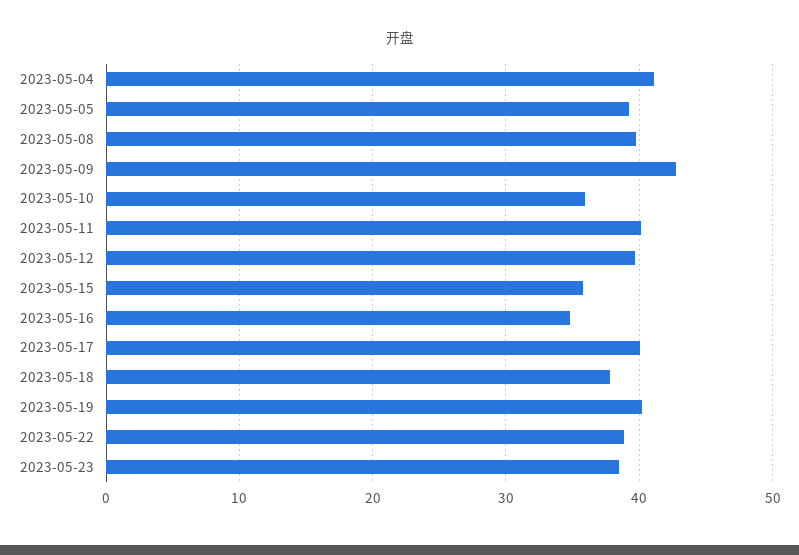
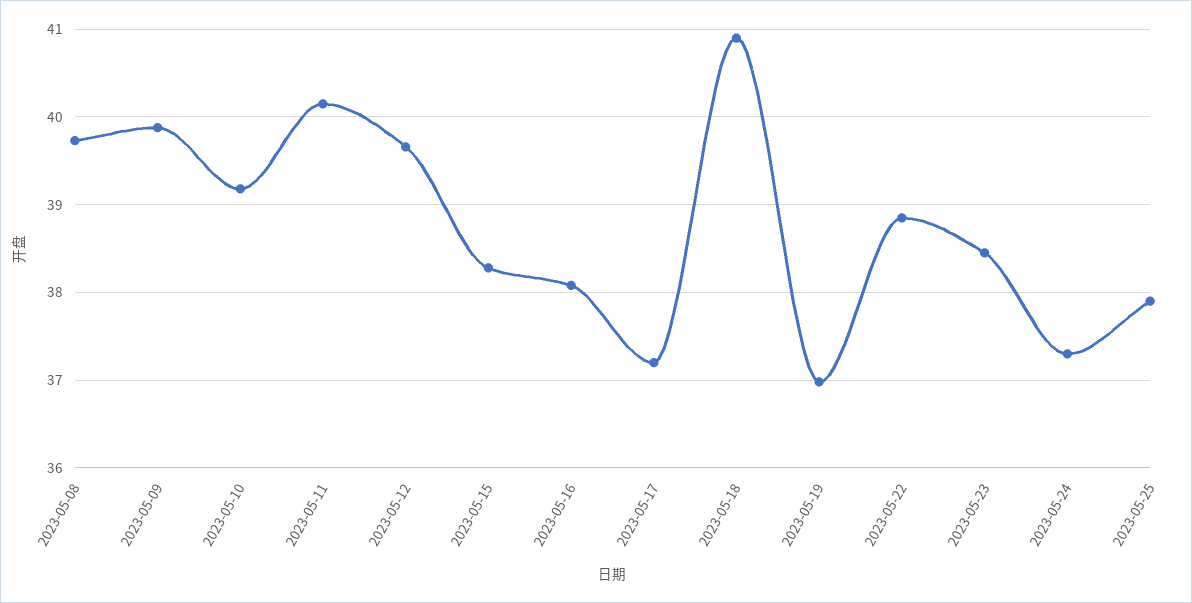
2023-05-04: 41 -> none
2023-05-05: 39 -> none
2023-05-09: 43 -> 39.9
2023-05-10: 36 -> 39.2
2023-05-15: 36 -> 38.3
2023-05-16: 35 -> 38.1
2023-05-17: 40 -> 37.2
2023-05-18: 38 -> 40.9
2023-05-19: 40 -> 37
2023-05-24: none -> 37.3
2023-05-25: none -> 37.9

